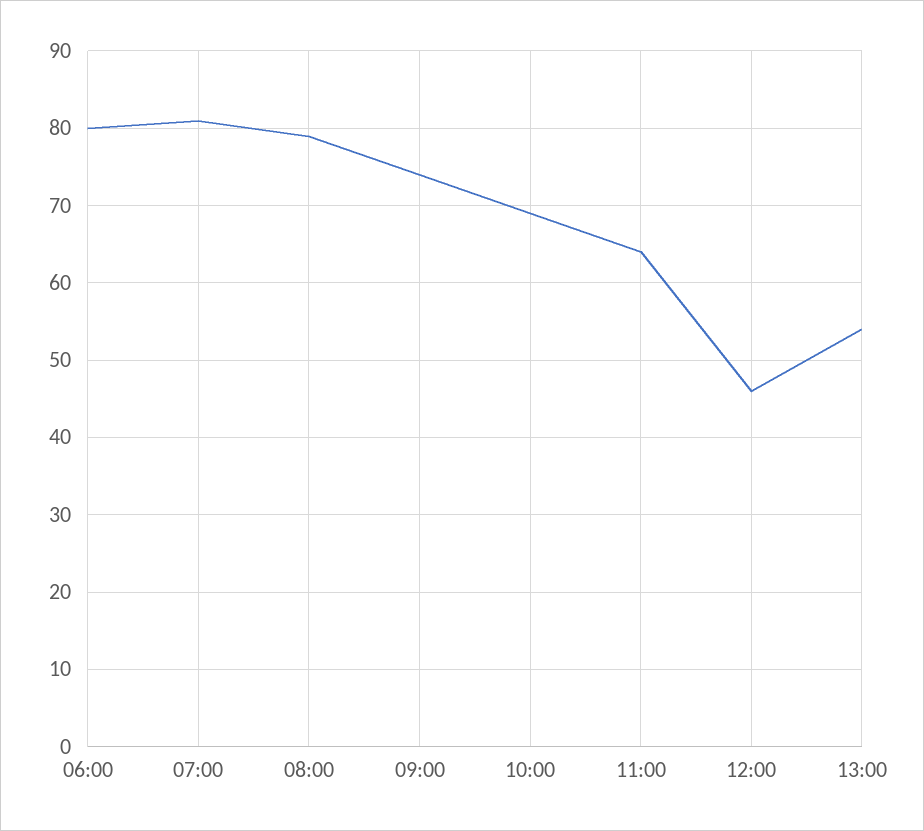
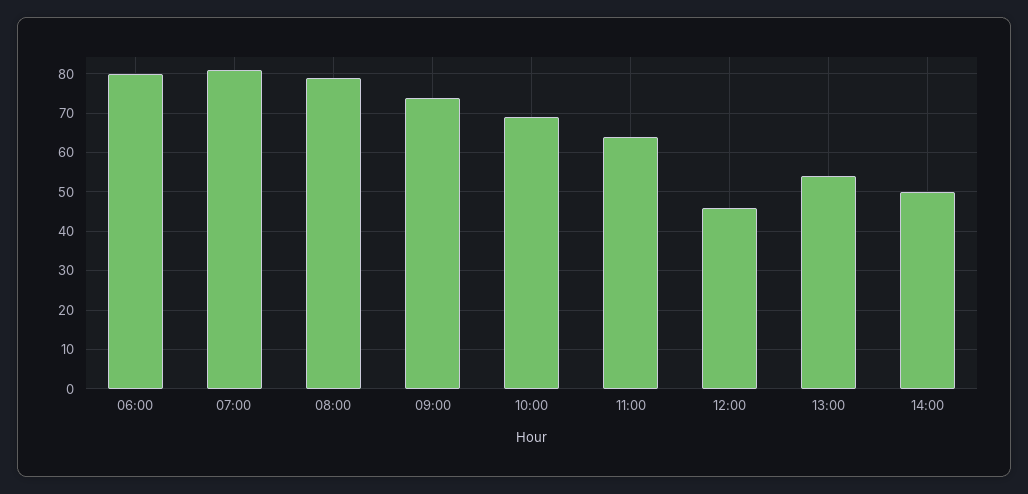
14:00: none -> 50

